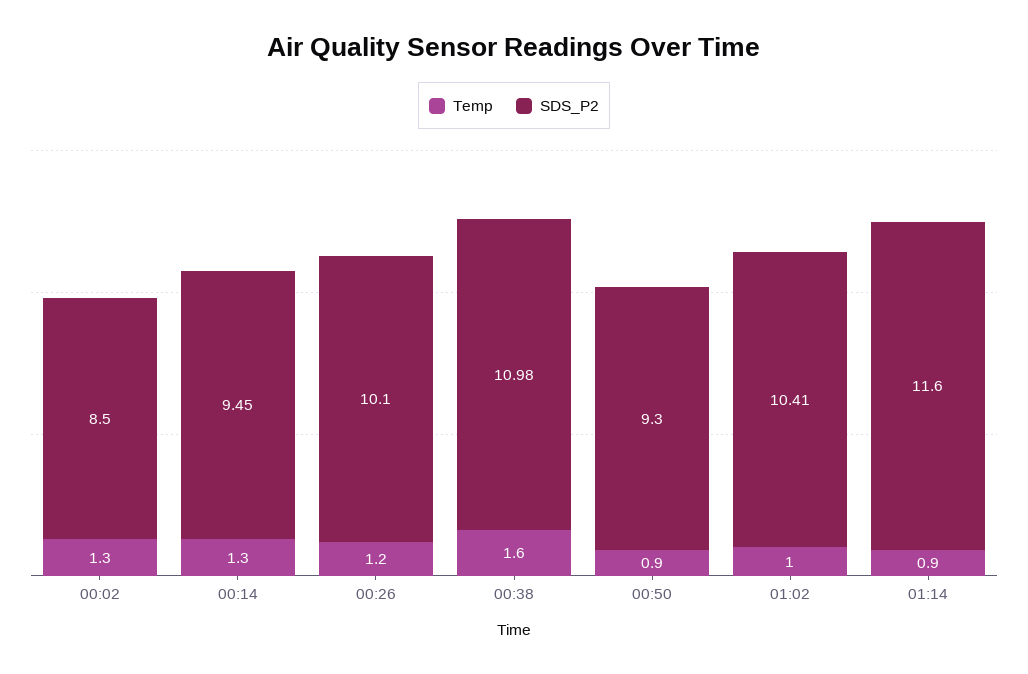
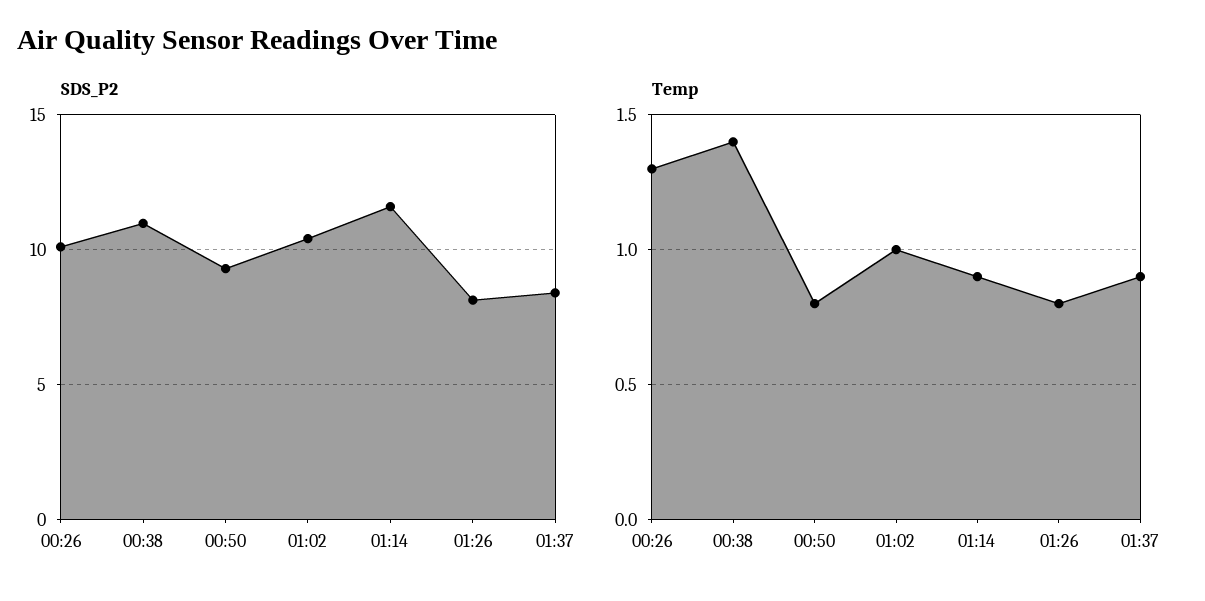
Temp, 00:02: 1.3 -> none
SDS_P2, 00:02: 8.5 -> none
Temp, 00:14: 1.3 -> none
SDS_P2, 00:14: 9.45 -> none
Temp, 00:26: 1.2 -> 1.3
Temp, 00:38: 1.6 -> 1.4
Temp, 00:50: 0.9 -> 0.8
SDS_P2, 01:26: none -> 8
SDS_P2, 01:37: none -> 8.5
Temp, 01:26: none -> 0.8
Temp, 01:37: none -> 0.9

